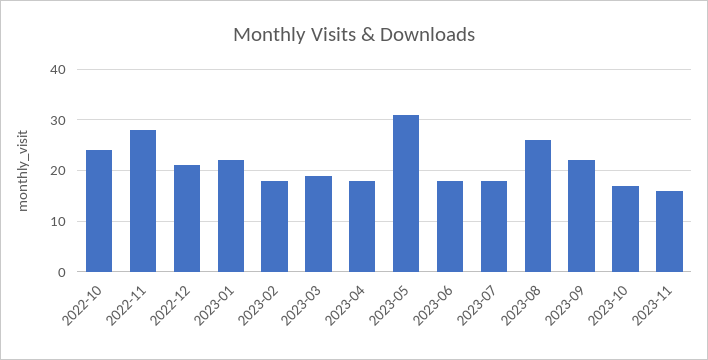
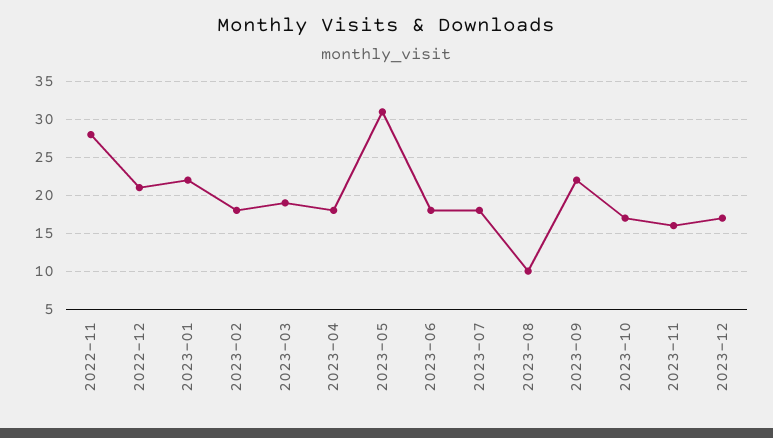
2022-10: 25 -> none
2023-08: 25 -> 10
2023-12: none -> 17

